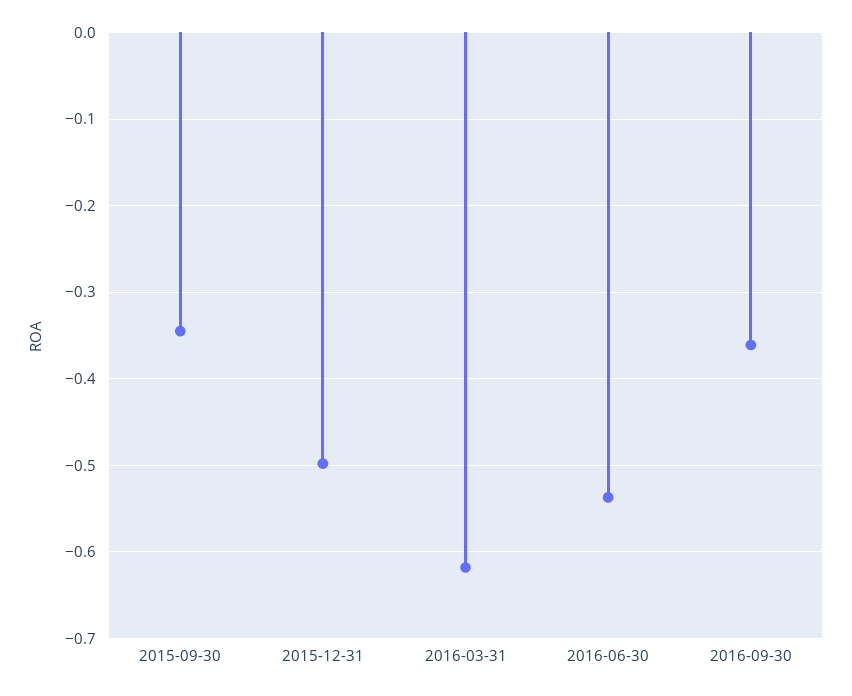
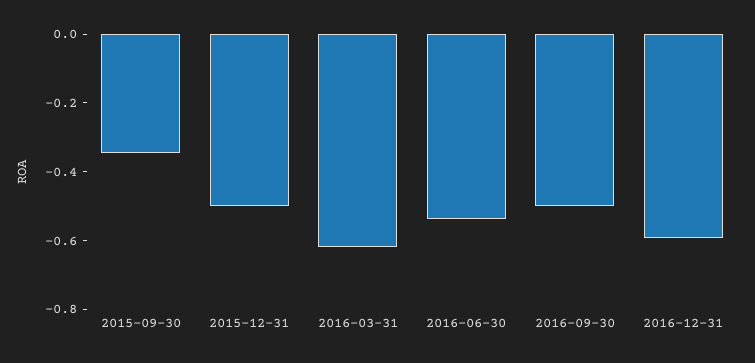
2016-09-30: -0.36 -> -0.5
2016-12-31: none -> -0.6

